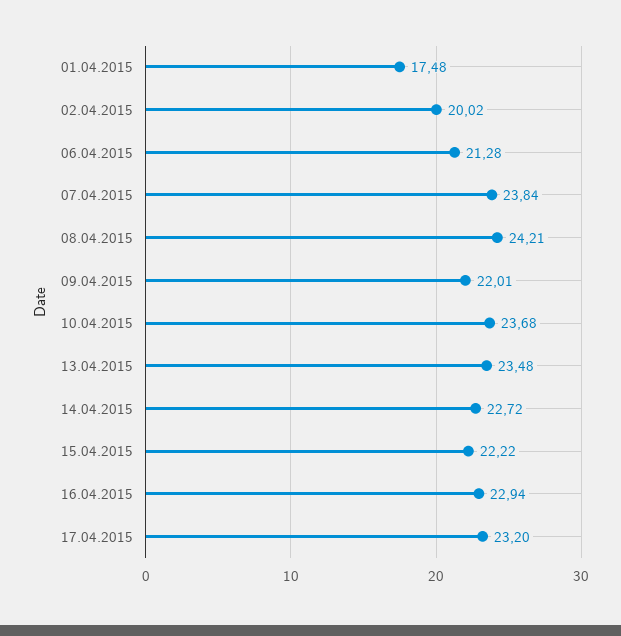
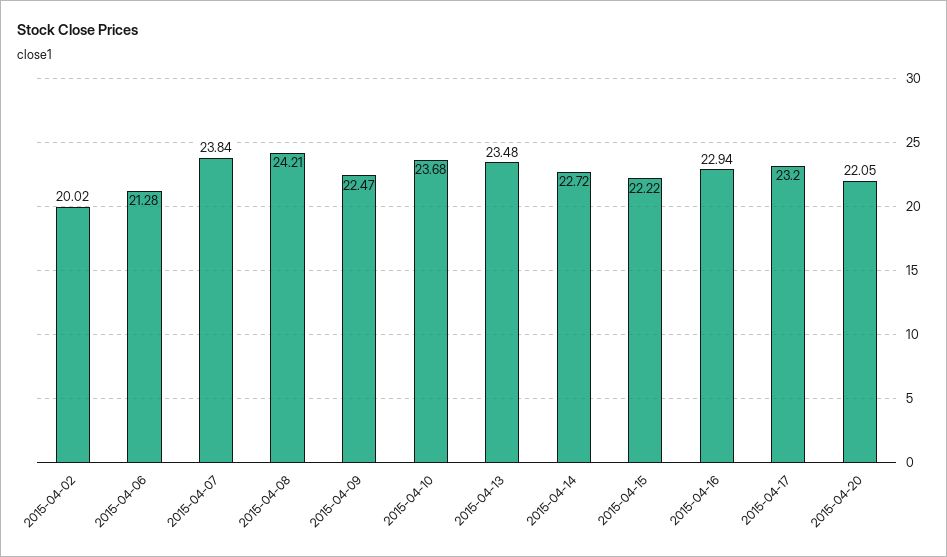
01.04.2015: 17.48 -> none
09.04.2015: 22.01 -> 22.47
2015-04-20: none -> 22.05

